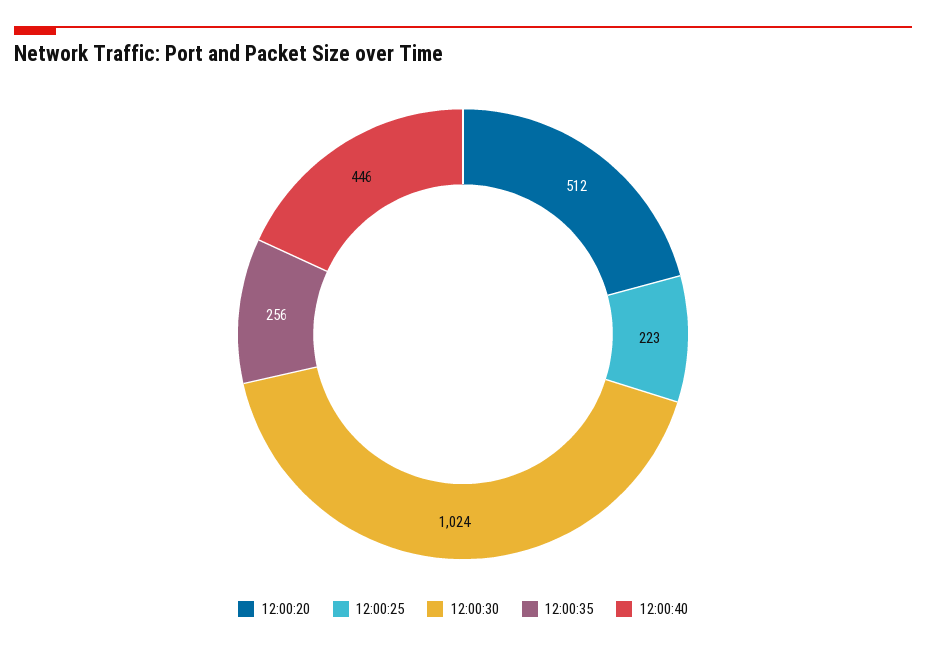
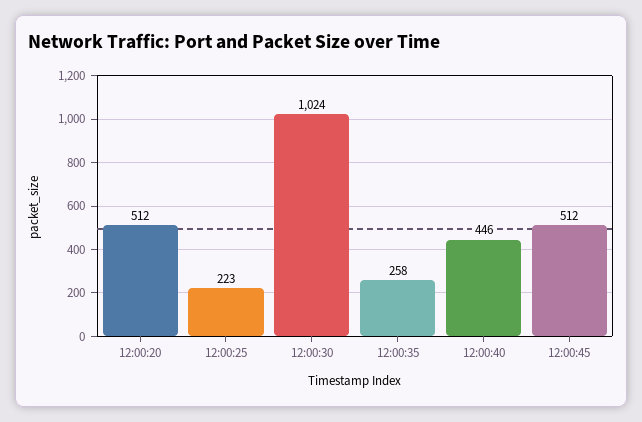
12:00:35: 256 -> 258
12:00:45: none -> 512

